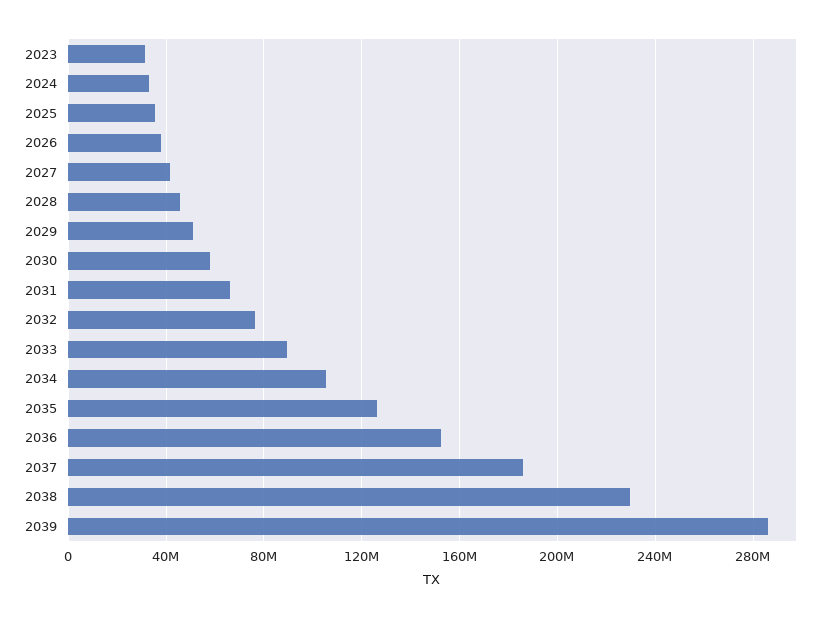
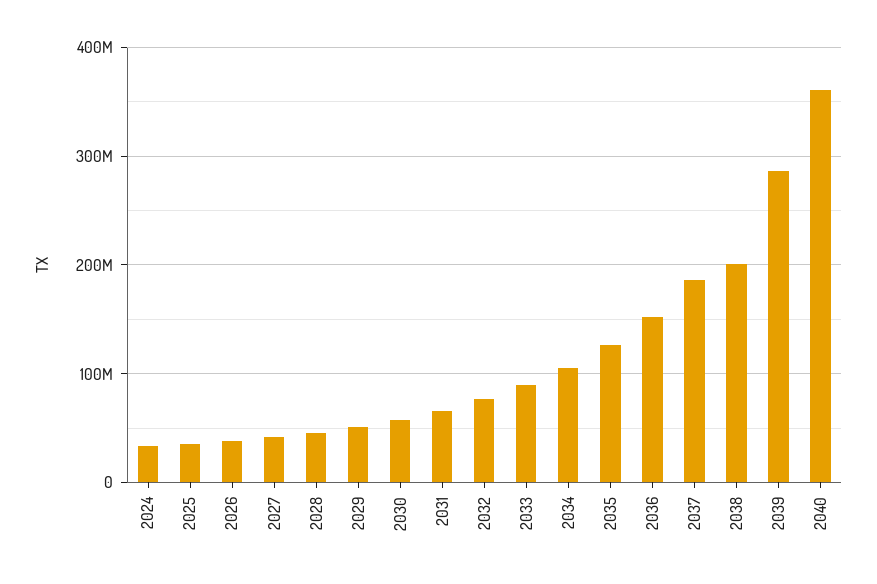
2023: 30000000 -> none
2038: 230000000 -> 200000000
2040: none -> 360000000

